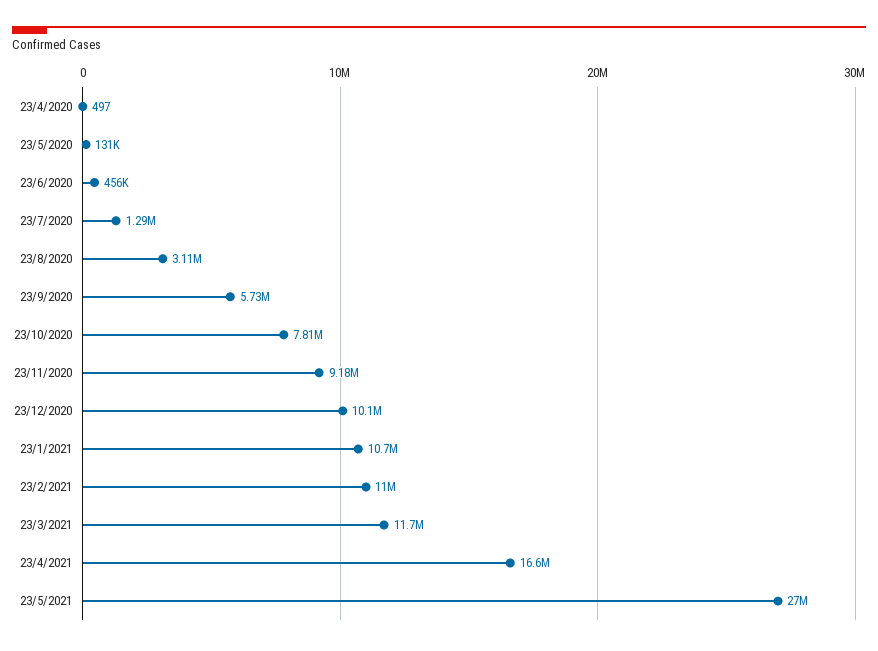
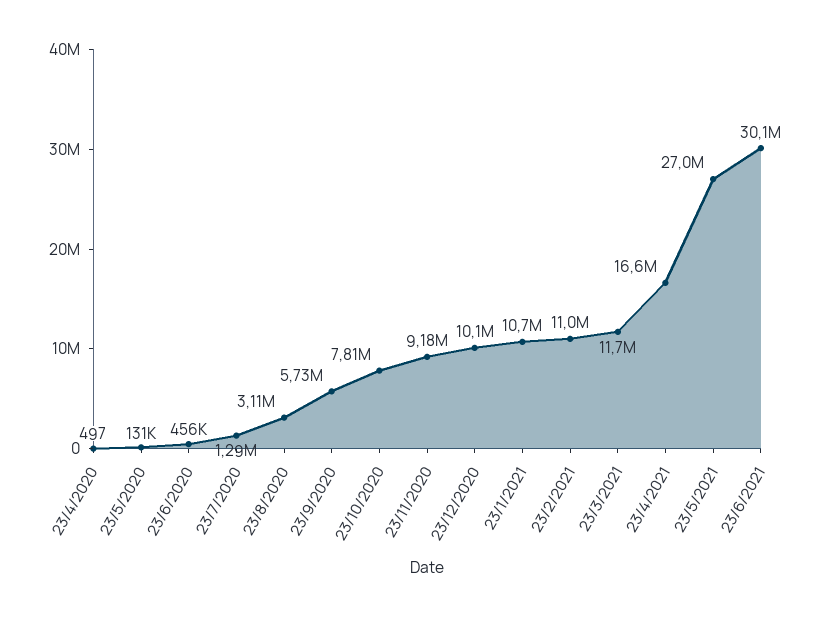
23/6/2021: none -> 30100000

